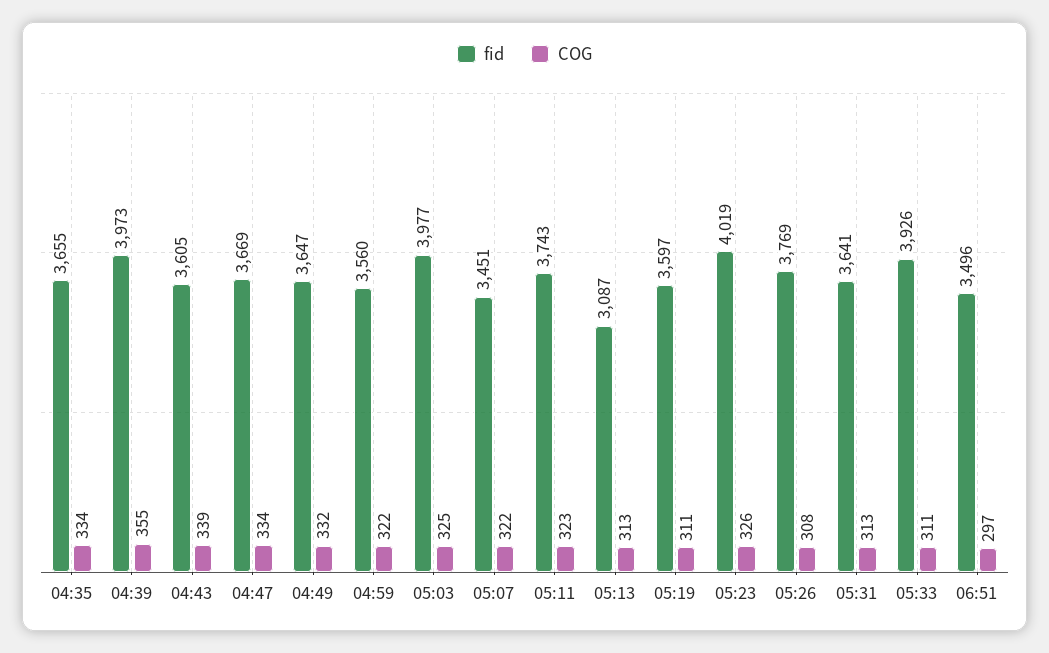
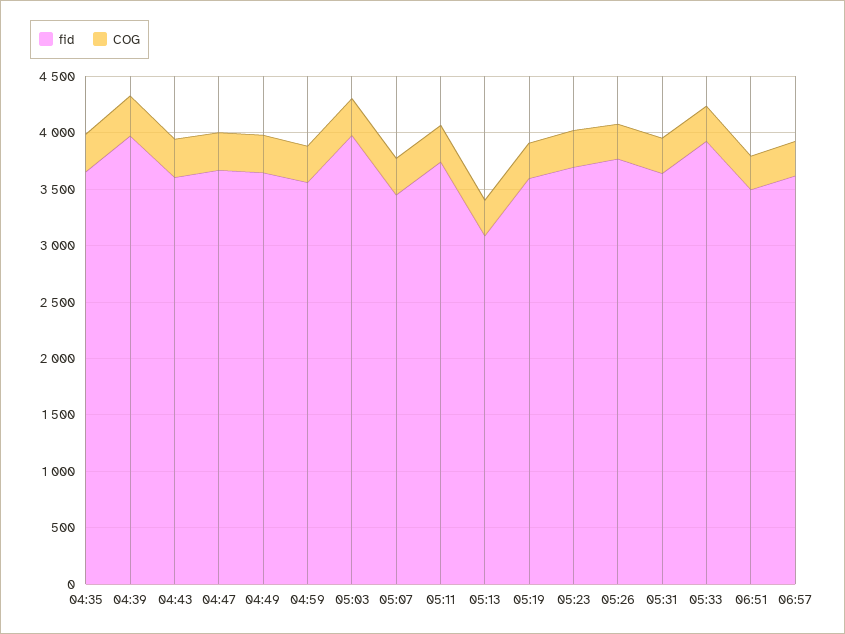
fid, 05:23: 4019 -> 3700
fid, 06:57: none -> 3600
COG, 06:57: none -> 300

